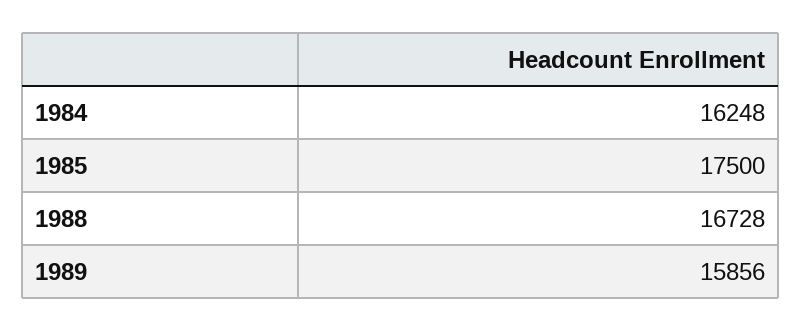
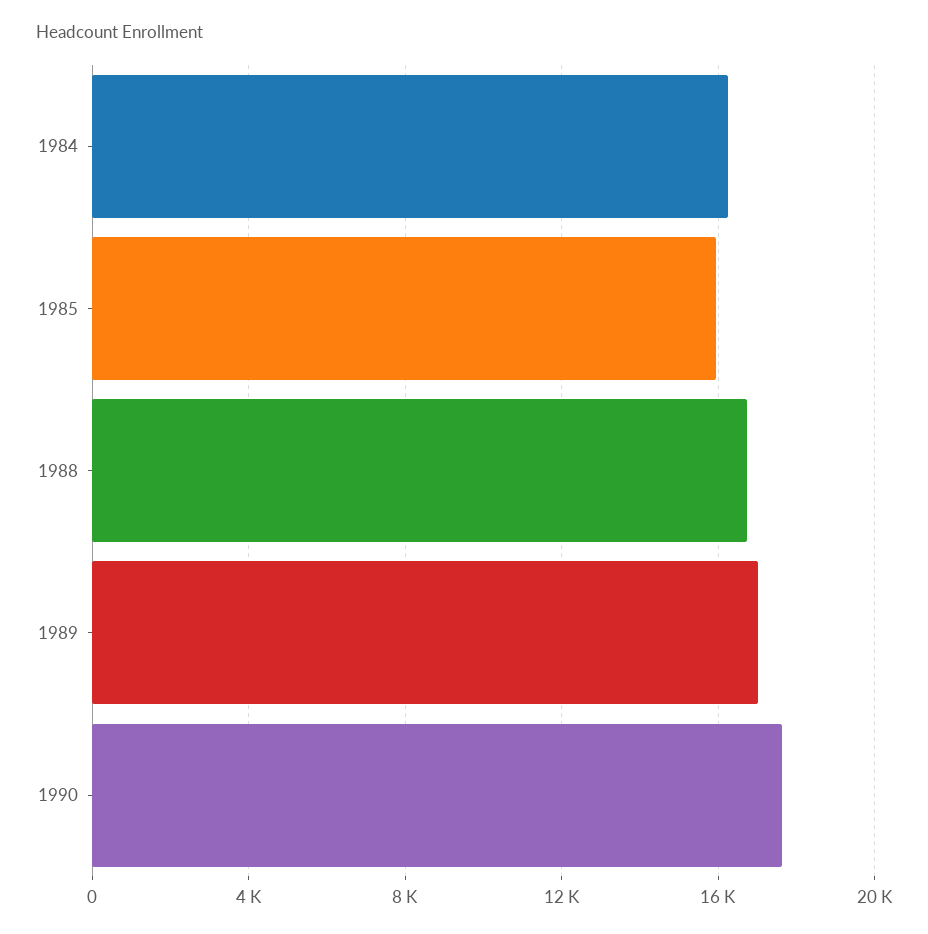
1985: 17500 -> 16000
1989: 15856 -> 17000
1990: none -> 17500

